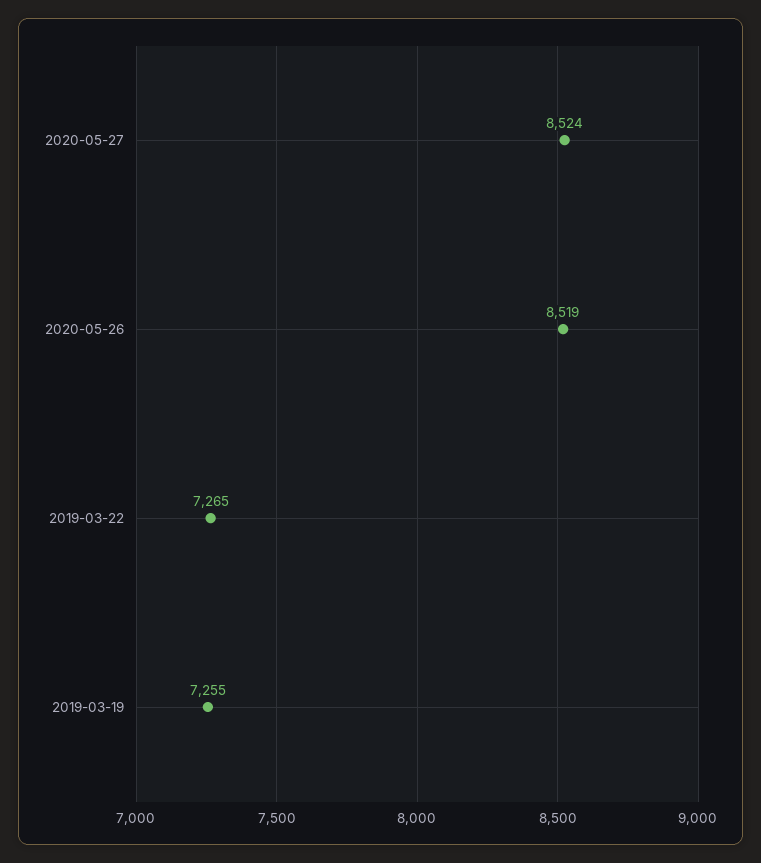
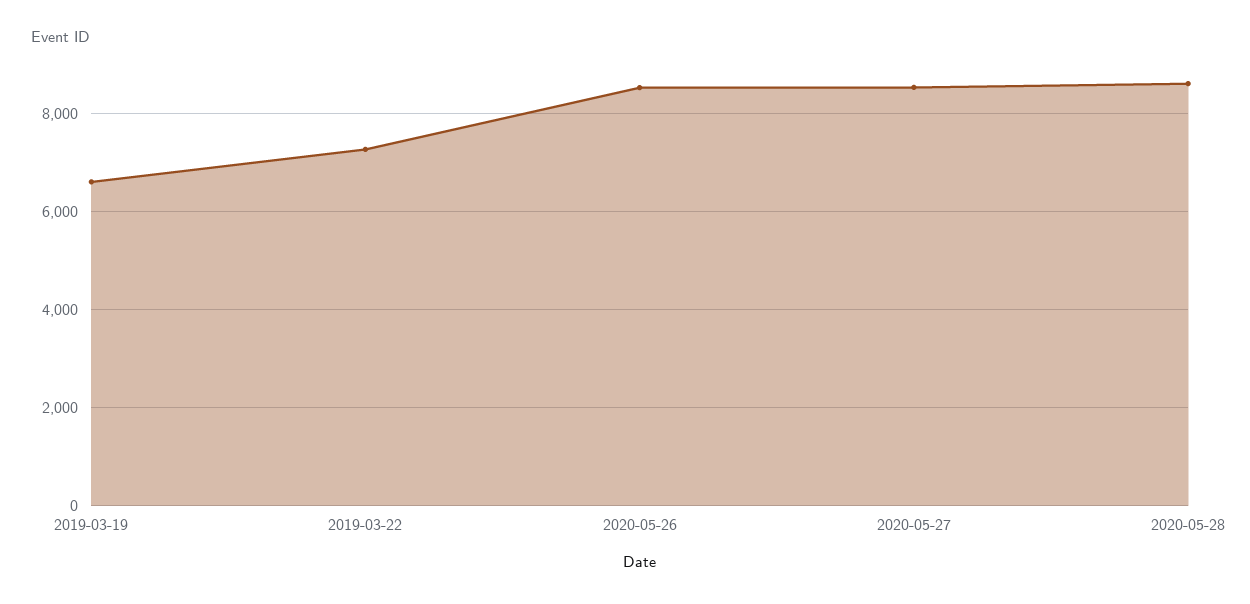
2019-03-19: 7255 -> 6600
2020-05-28: none -> 8600

